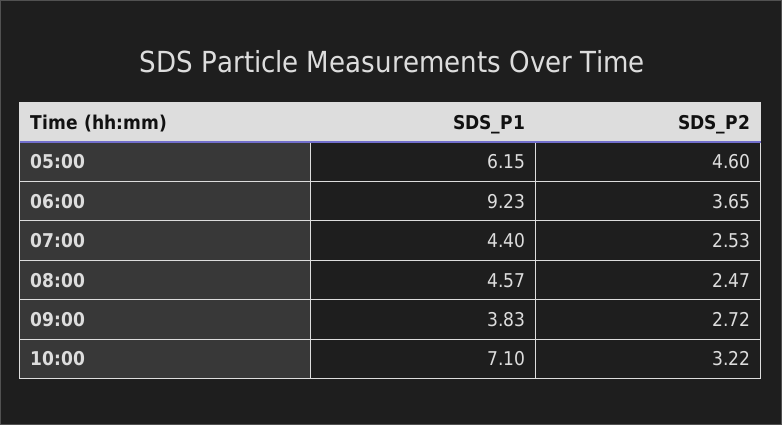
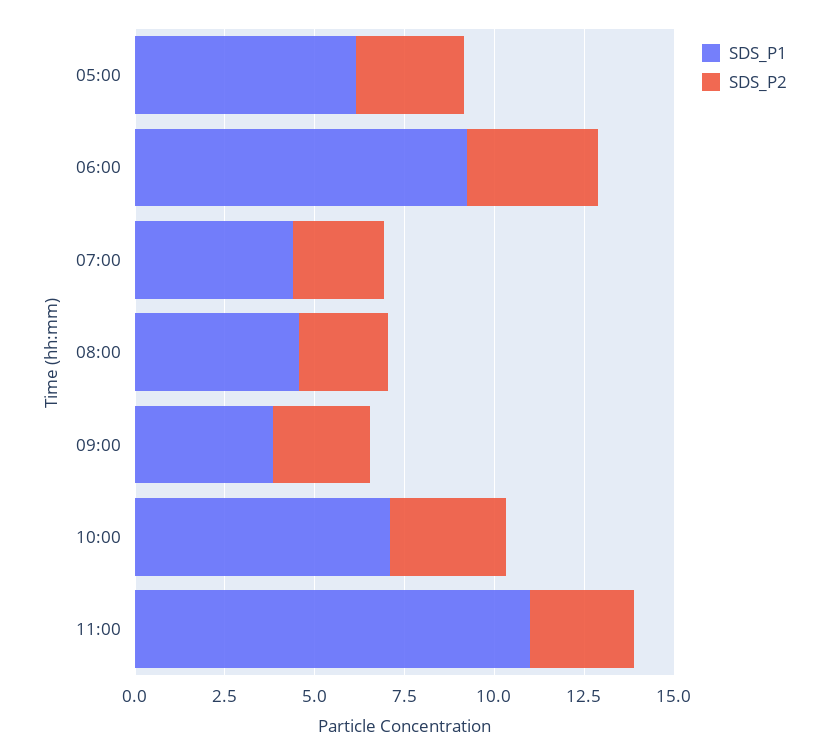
SDS_P2, 05:00: 4.6 -> 3
SDS_P1, 11:00: none -> 11
SDS_P2, 11:00: none -> 3

